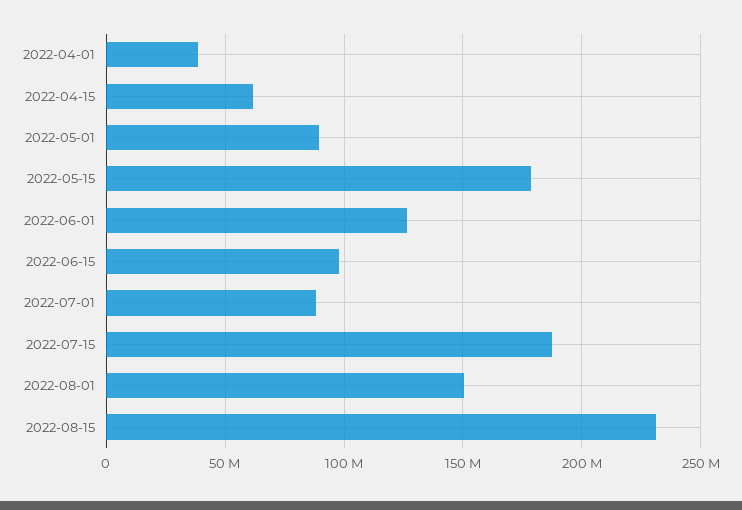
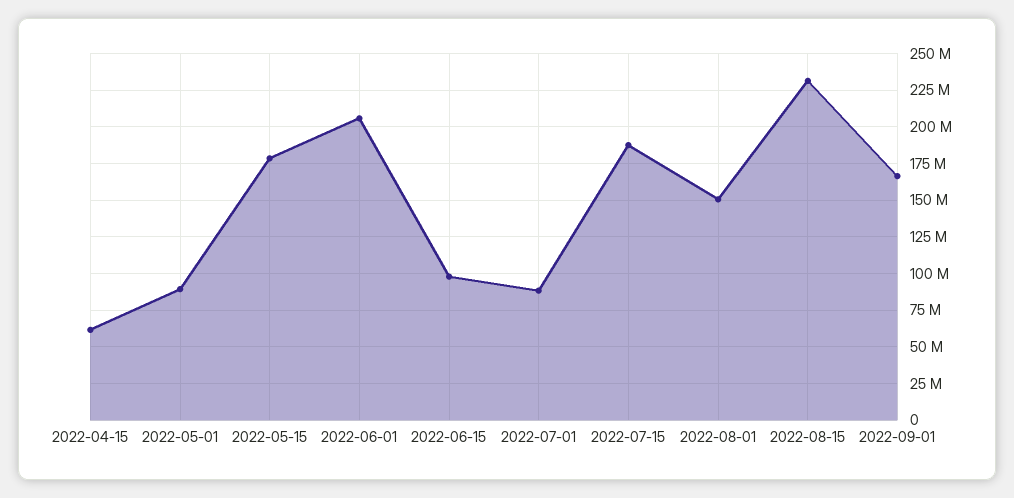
2022-04-01: 40000000 -> none
2022-06-01: 125000000 -> 205000000
2022-09-01: none -> 165000000

